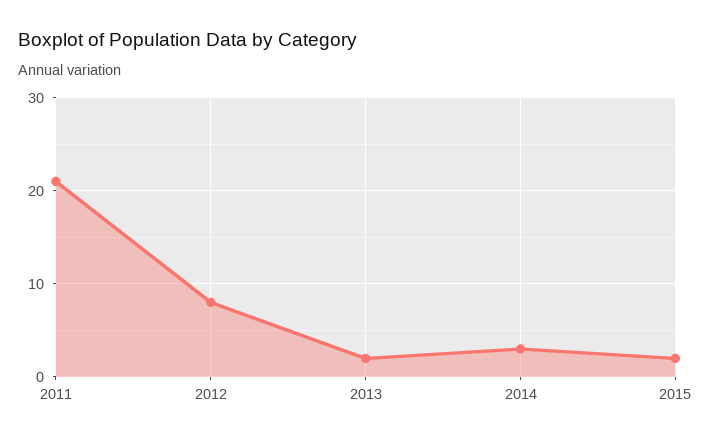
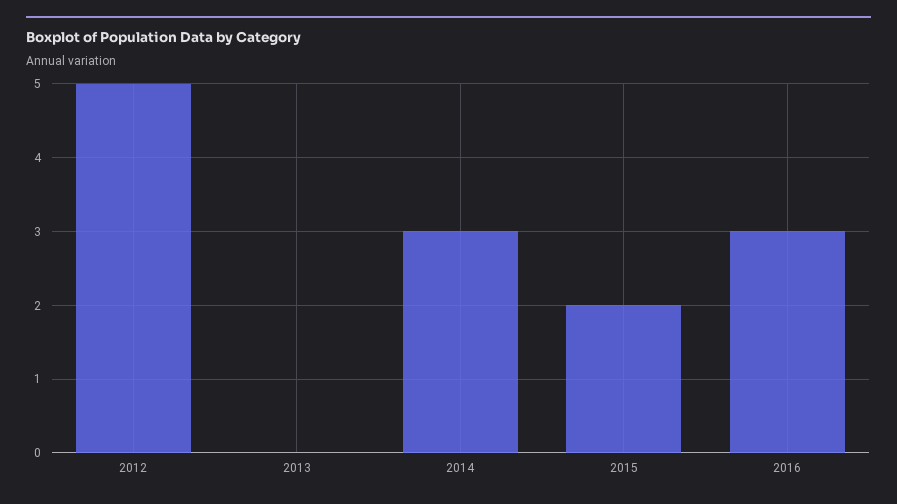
2011: 21 -> none
2012: 8 -> 5
2013: 2 -> 0
2016: none -> 3

